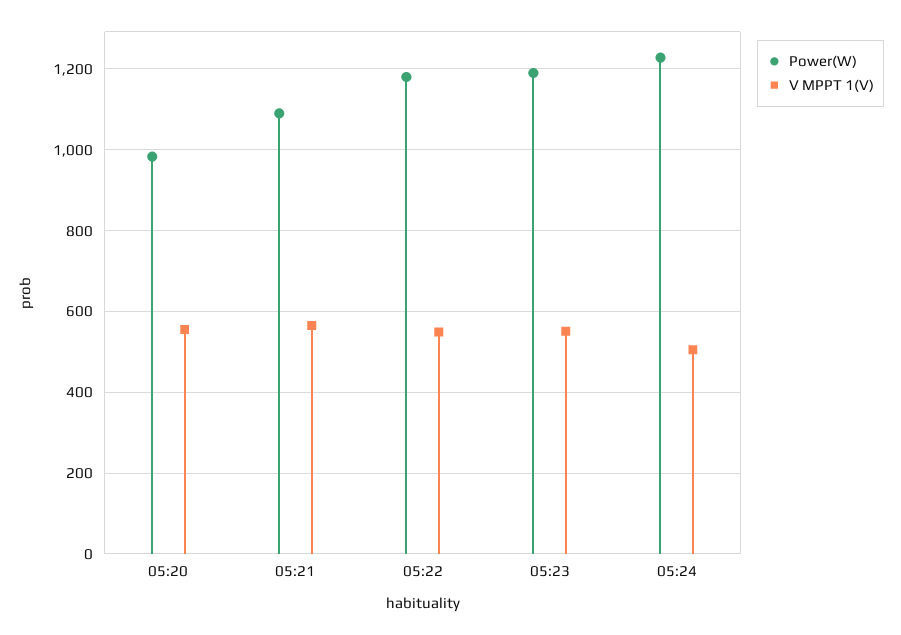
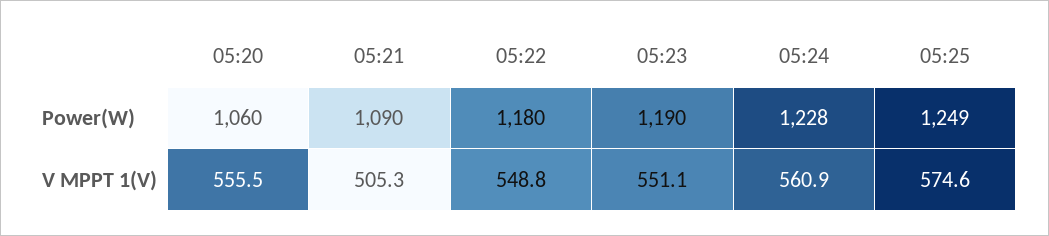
Power(W), 05:20: 980 -> 1060
V MPPT 1(V), 05:21: 560 -> 505.3
V MPPT 1(V), 05:24: 500 -> 560.9
Power(W), 05:25: none -> 1249
V MPPT 1(V), 05:25: none -> 574.6

